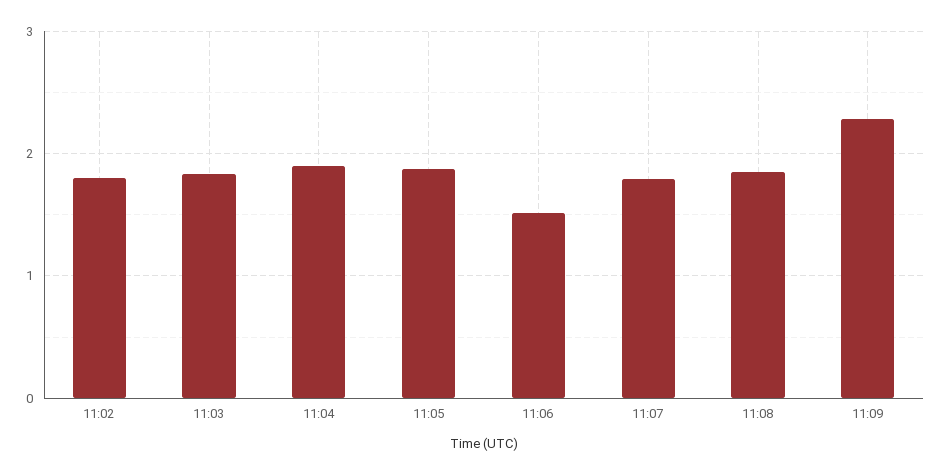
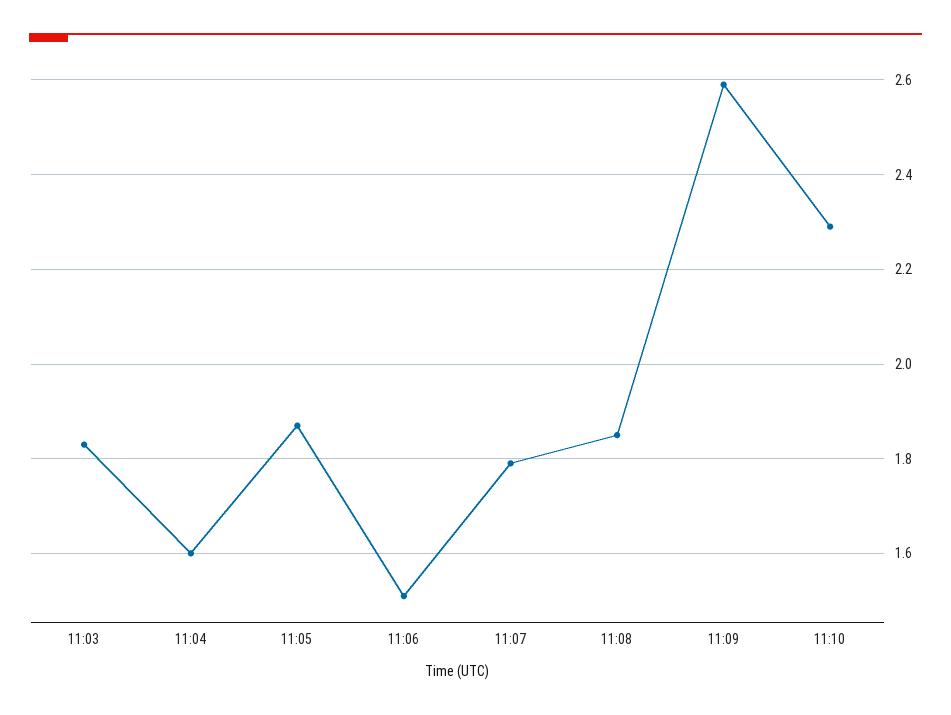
11:02: 1.8 -> none
11:04: 1.9 -> 1.6
11:09: 2.3 -> 2.6
11:10: none -> 2.3

